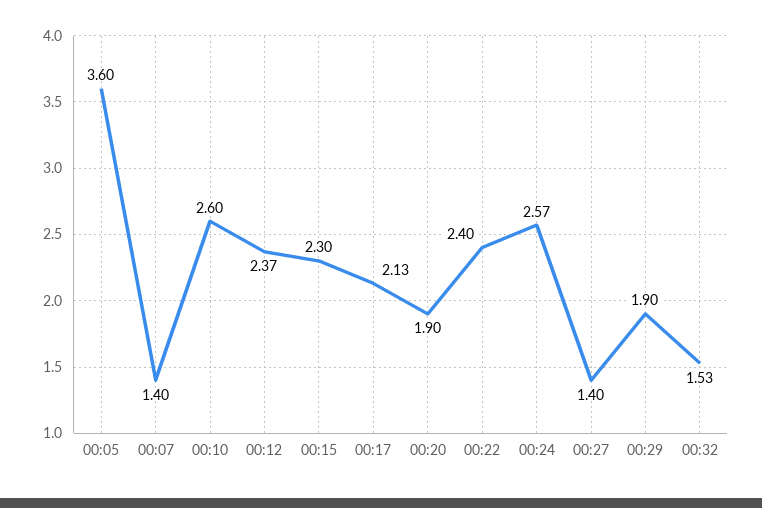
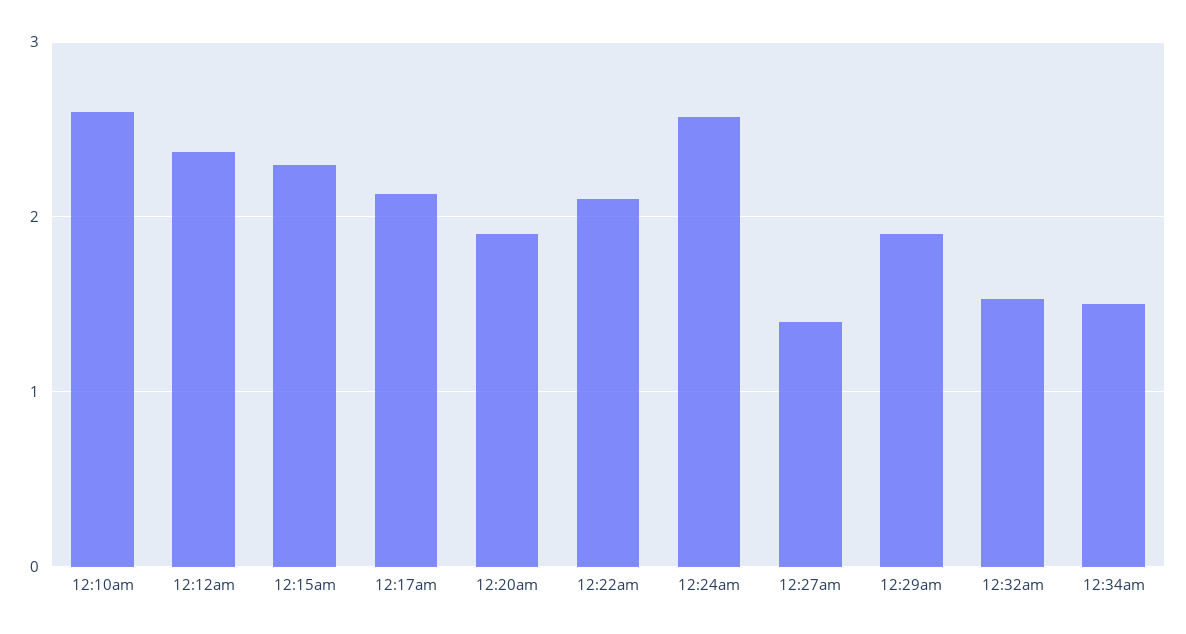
00:05: 3.6 -> none
00:07: 1.4 -> none
00:22: 2.4 -> 2.1
12:34am: none -> 1.5

